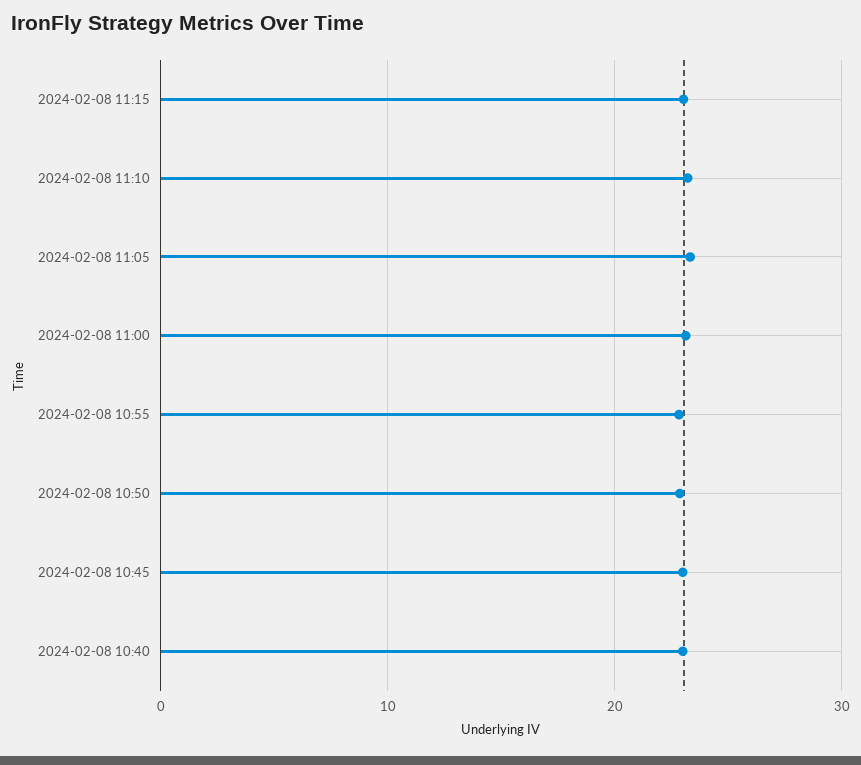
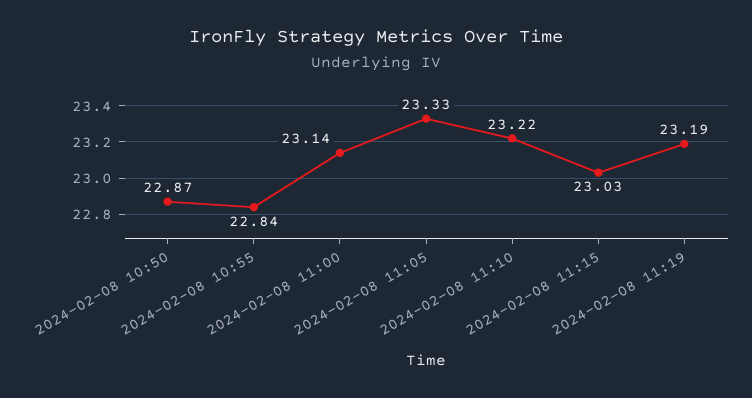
2024-02-08 10:45: 23 -> none
2024-02-08 10:40: 23 -> none
2024-02-08 11:19: none -> 23.19

